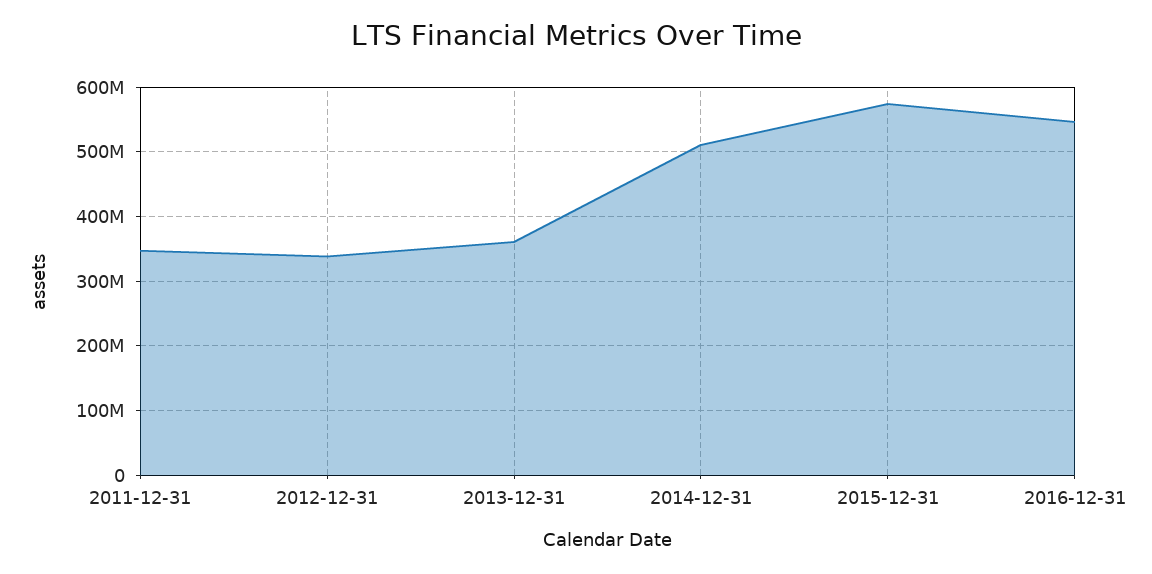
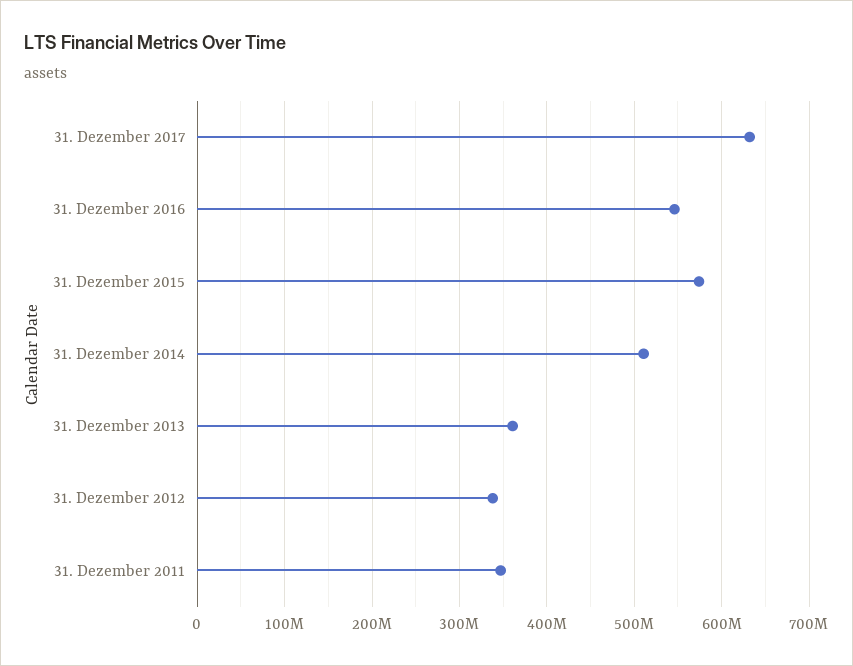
31. Dezember 2017: none -> 630000000

